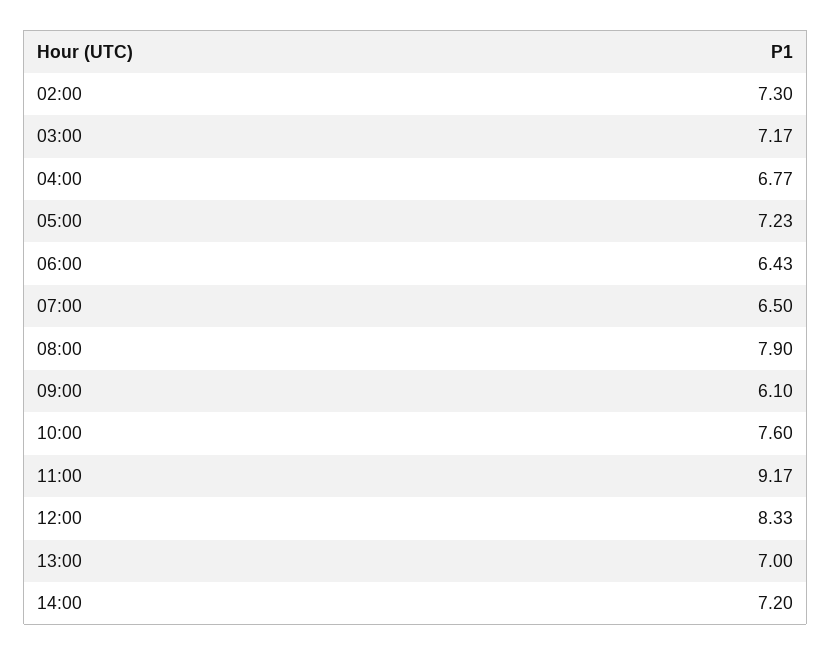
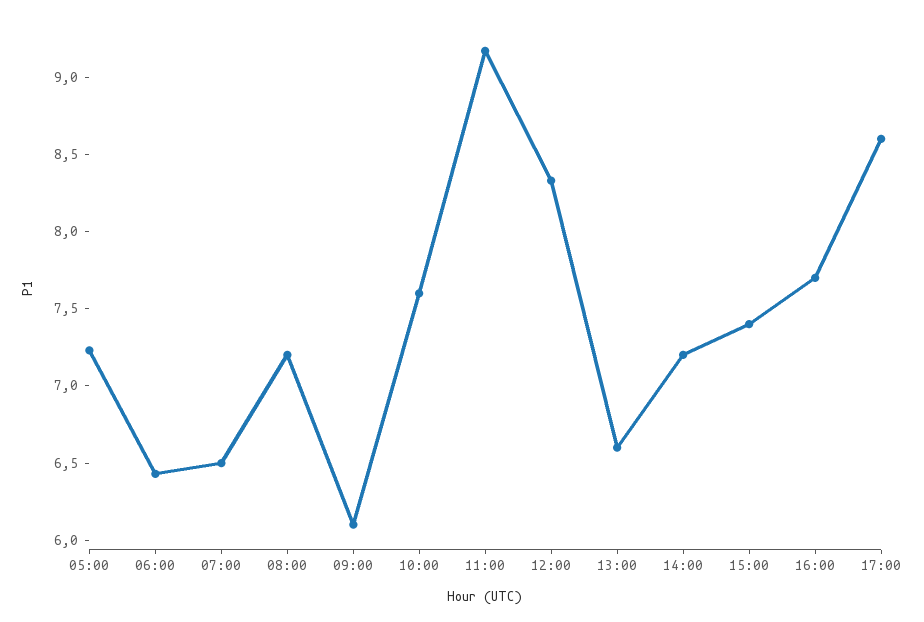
02:00: 7.3 -> none
03:00: 7.17 -> none
04:00: 6.77 -> none
08:00: 7.9 -> 7.2
13:00: 7 -> 6.6
15:00: none -> 7.4
16:00: none -> 7.7
17:00: none -> 8.6

